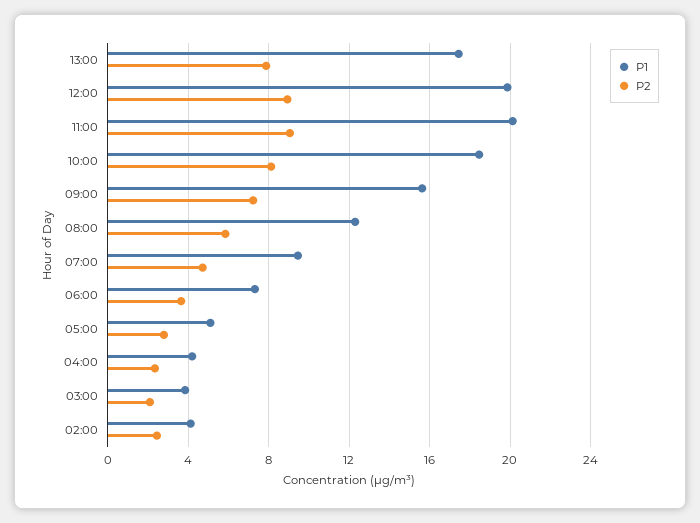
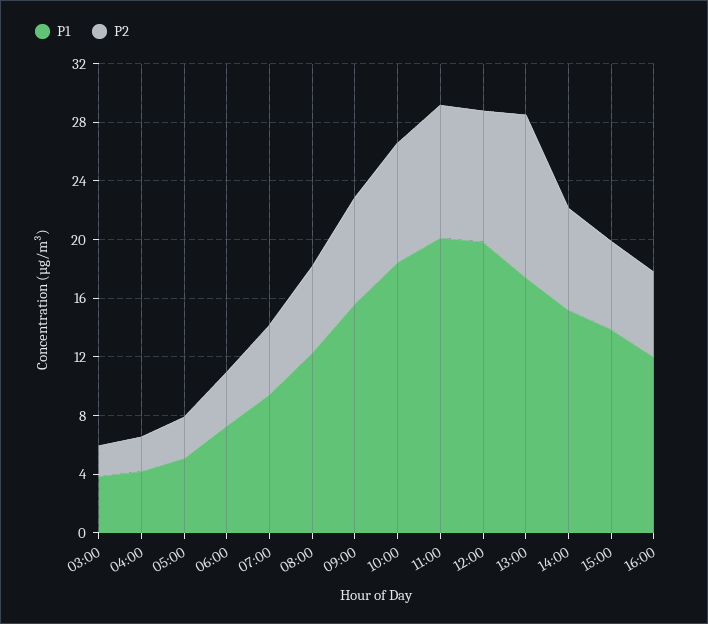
P2, 13:00: 8 -> 11
P1, 02:00: 4 -> none
P2, 02:00: 2.5 -> none
P1, 14:00: none -> 15
P2, 14:00: none -> 7
P1, 15:00: none -> 14
P2, 15:00: none -> 6
P1, 16:00: none -> 12
P2, 16:00: none -> 6

